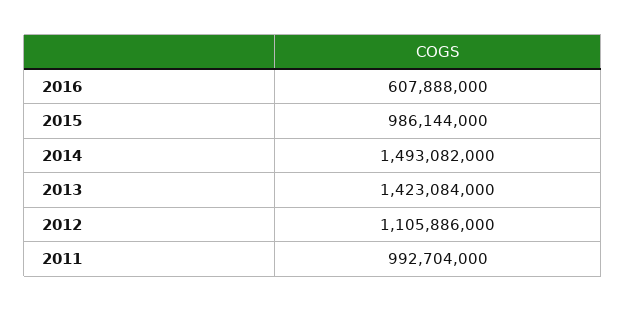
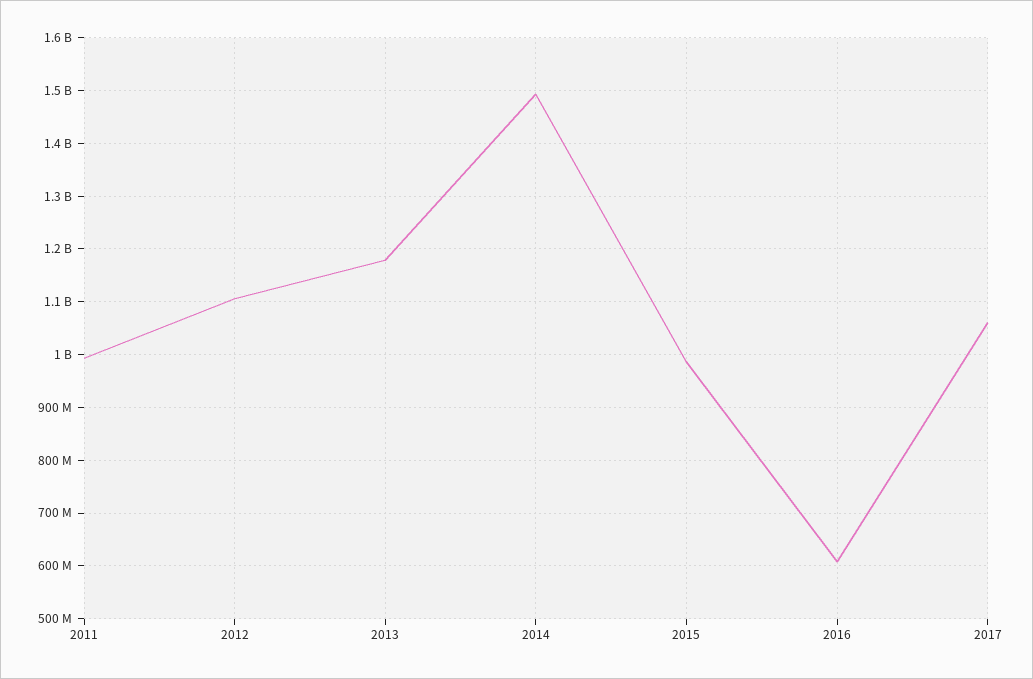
2013: 1423084000 -> 1180000000
2017: none -> 1060000000

